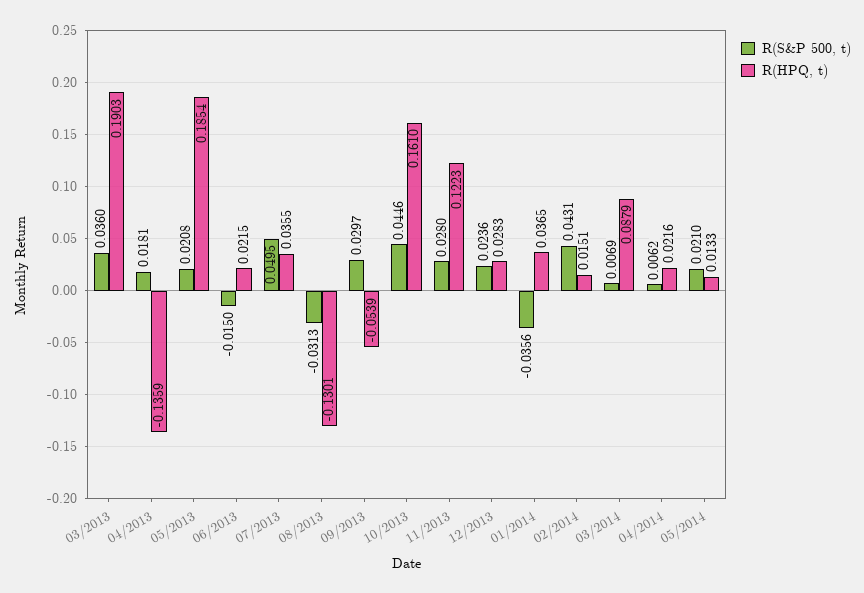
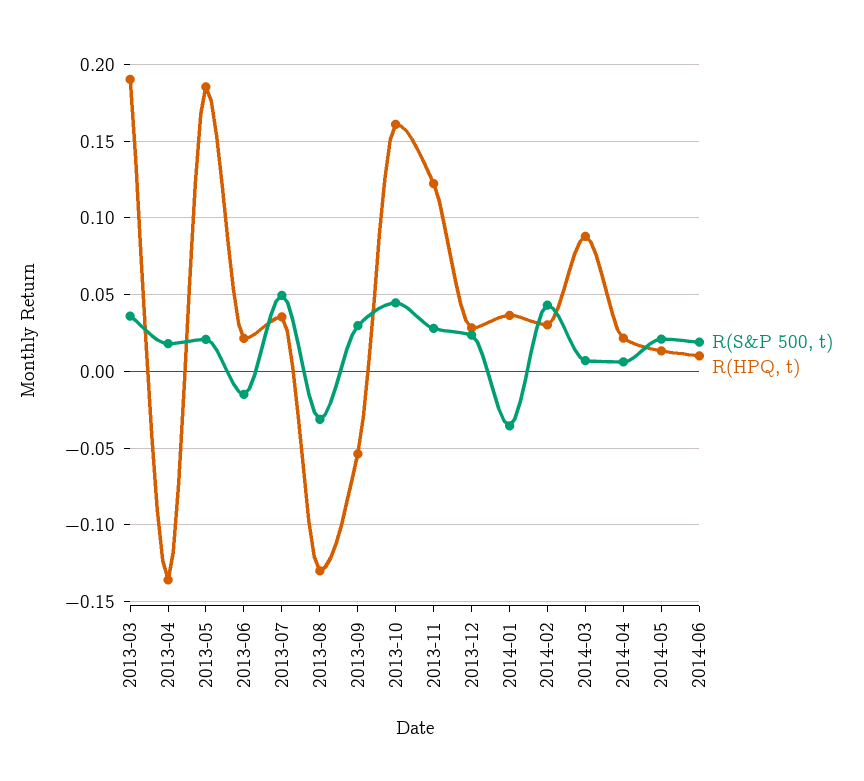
R(HPQ, t), 02/2014: 0.0151 -> 0.03
R(S&P 500, t), 2014-06: none -> 0.02
R(HPQ, t), 2014-06: none -> 0.01

